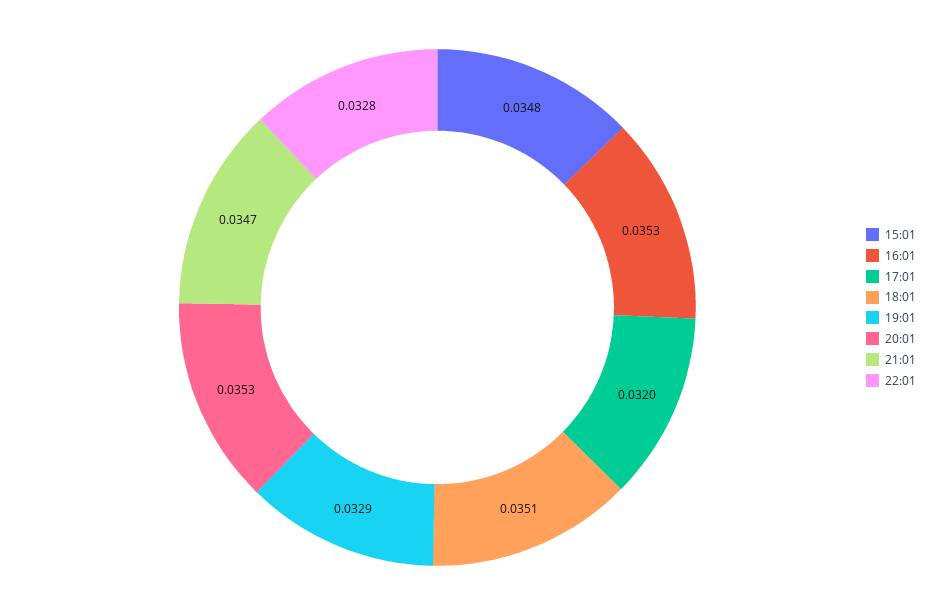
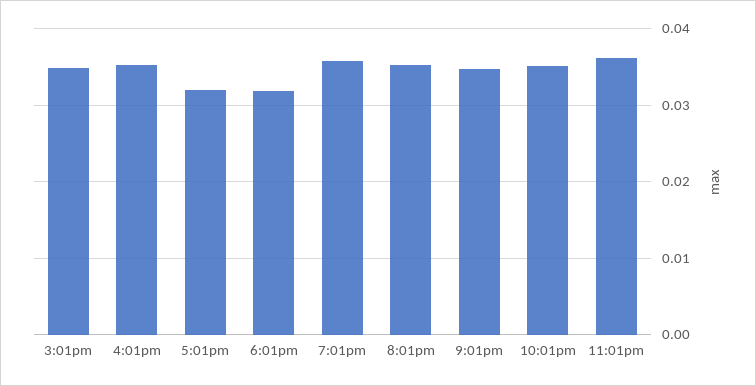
18:01: 0.0351 -> 0.032
19:01: 0.0329 -> 0.036
22:01: 0.0328 -> 0.035
11:01pm: none -> 0.036

